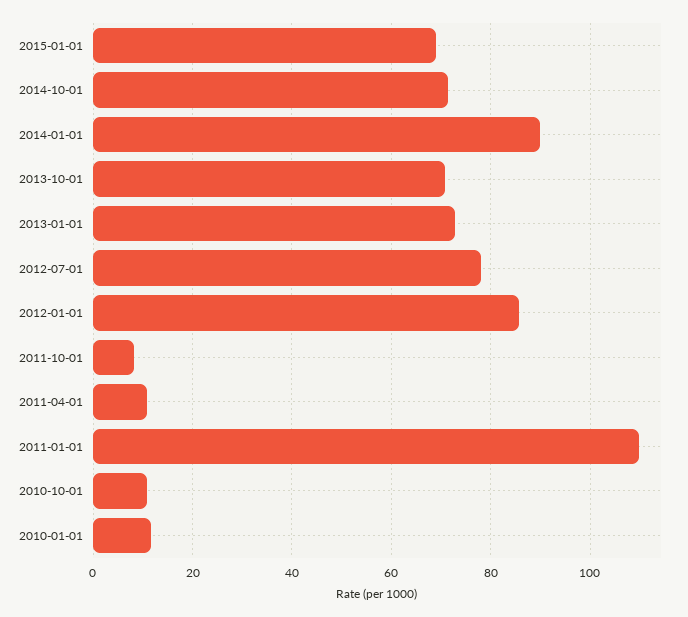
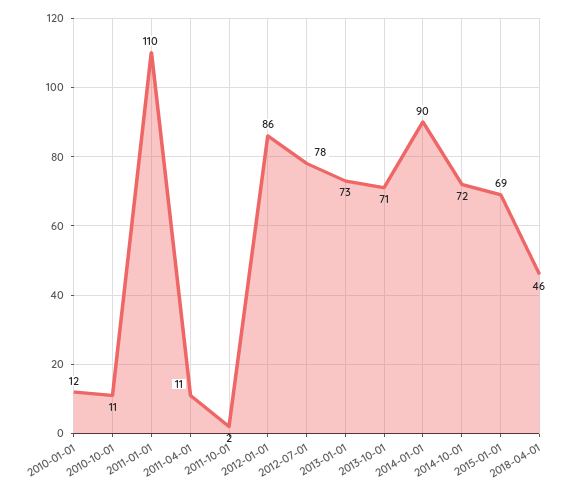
2011-10-01: 8 -> 2
2018-04-01: none -> 46

